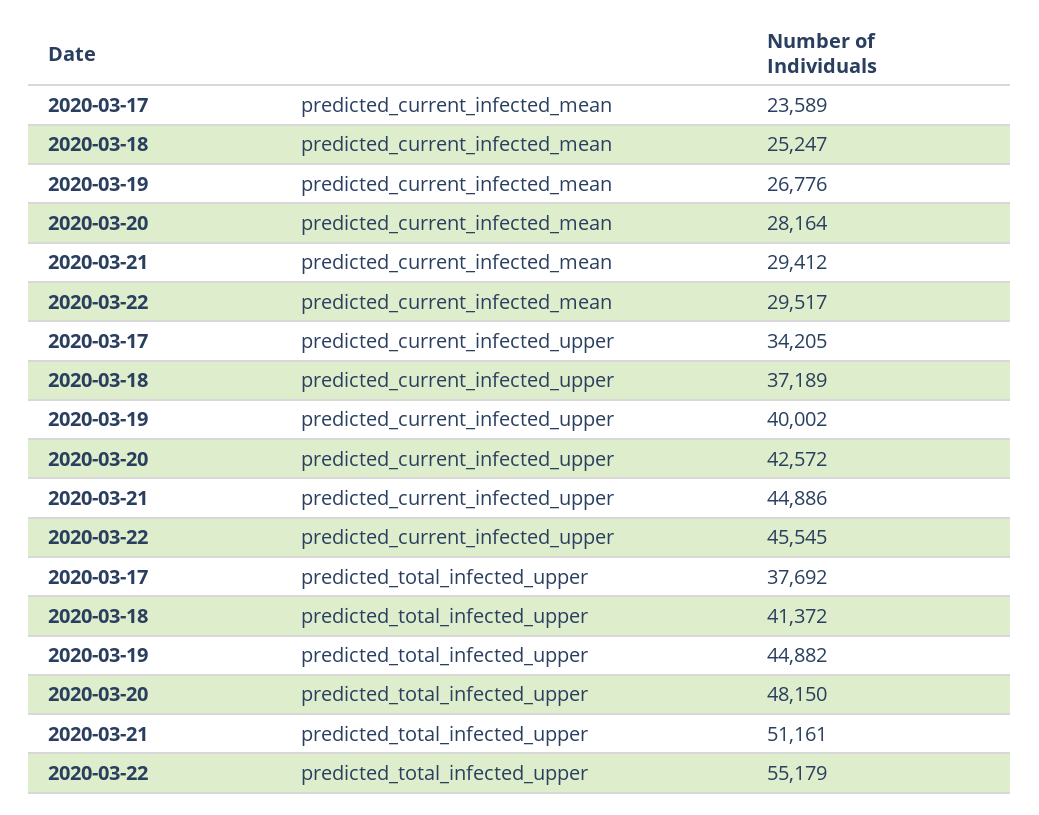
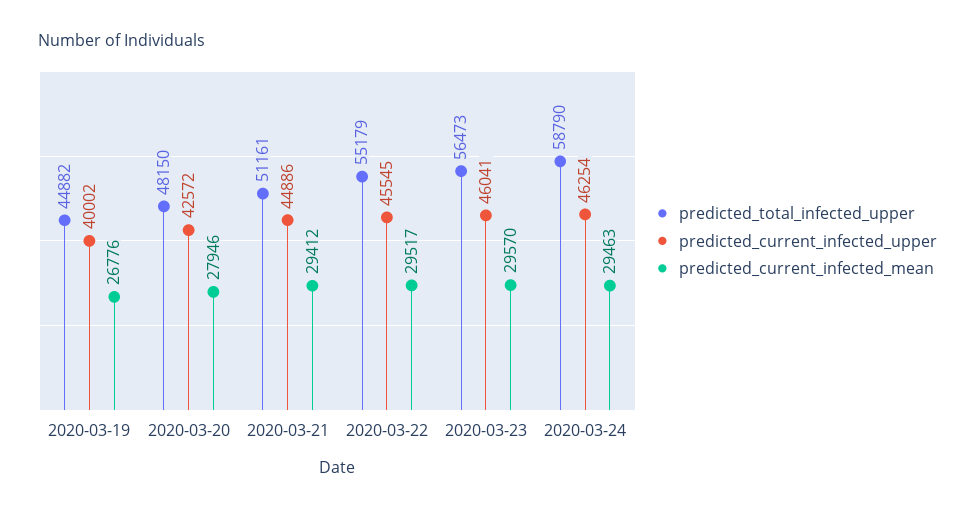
predicted_current_infected_mean, 2020-03-17: 23589 -> none
predicted_current_infected_mean, 2020-03-18: 25247 -> none
predicted_current_infected_mean, 2020-03-20: 28164 -> 27946
predicted_current_infected_upper, 2020-03-17: 34205 -> none
predicted_current_infected_upper, 2020-03-18: 37189 -> none
predicted_total_infected_upper, 2020-03-17: 37692 -> none
predicted_total_infected_upper, 2020-03-18: 41372 -> none
predicted_total_infected_upper, 2020-03-23: none -> 56473
predicted_current_infected_upper, 2020-03-23: none -> 46041
predicted_current_infected_mean, 2020-03-23: none -> 29570
predicted_total_infected_upper, 2020-03-24: none -> 58790
predicted_current_infected_upper, 2020-03-24: none -> 46254
predicted_current_infected_mean, 2020-03-24: none -> 29463

